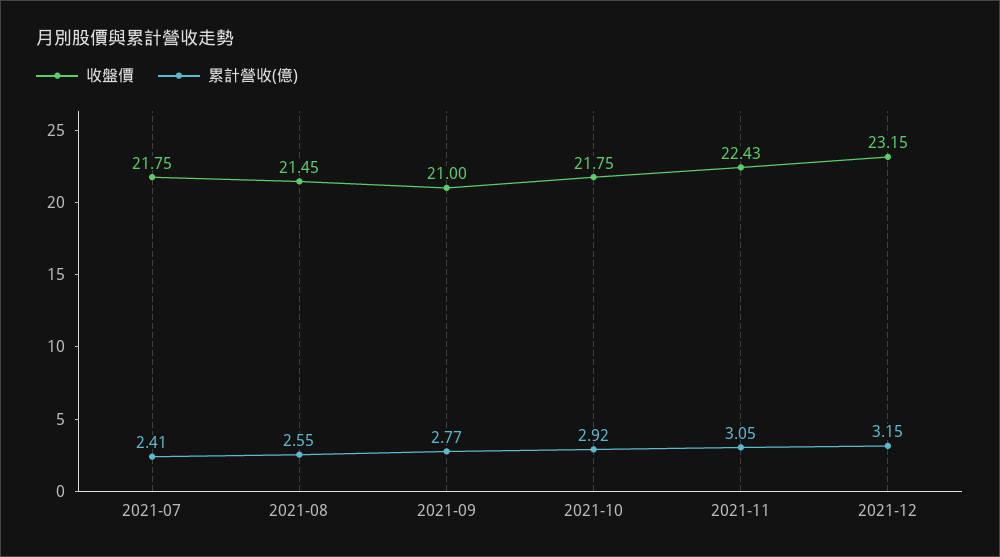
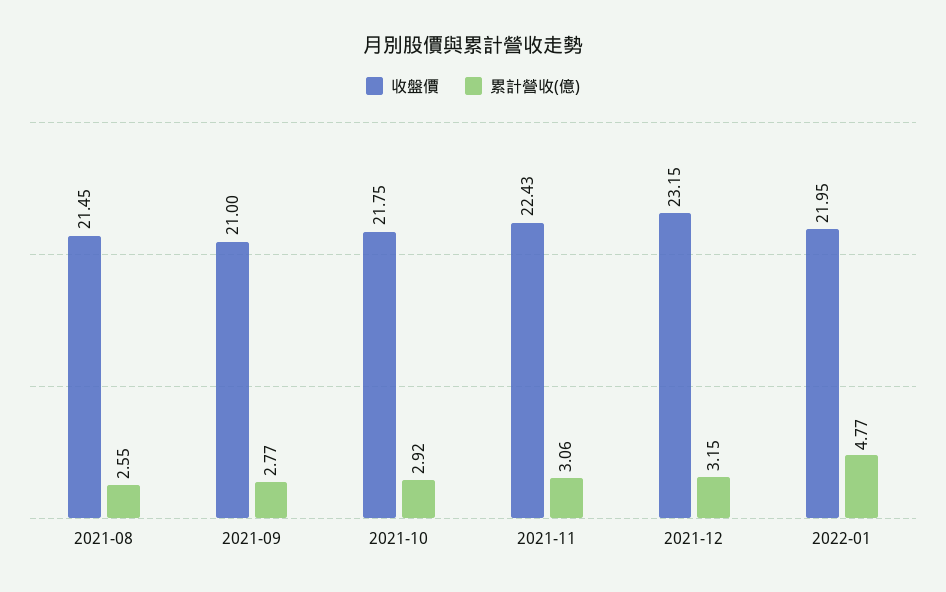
收盤價, 2021-07: 21.75 -> none
累計營收(億), 2021-07: 2.41 -> none
累計營收(億), 2021-11: 3.05 -> 3.06
收盤價, 2022-01: none -> 21.95
累計營收(億), 2022-01: none -> 4.77

